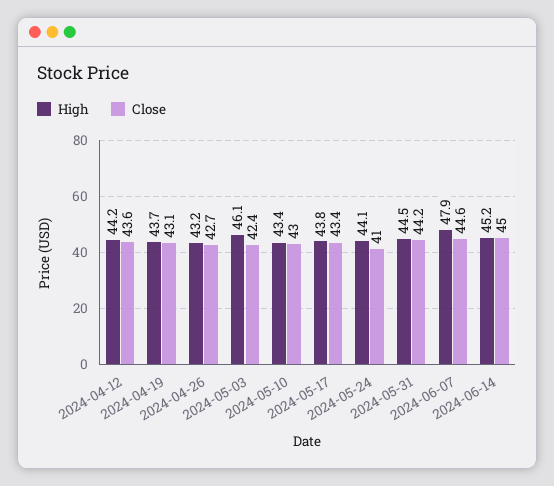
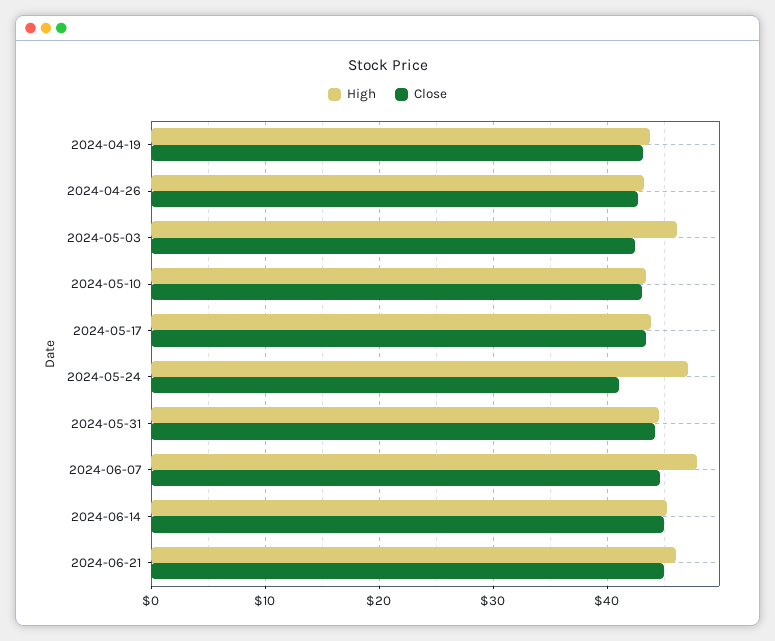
High, 2024-04-12: 44.2 -> none
Close, 2024-04-12: 43.6 -> none
High, 2024-05-24: 44.1 -> 47
High, 2024-06-21: none -> 46
Close, 2024-06-21: none -> 45

